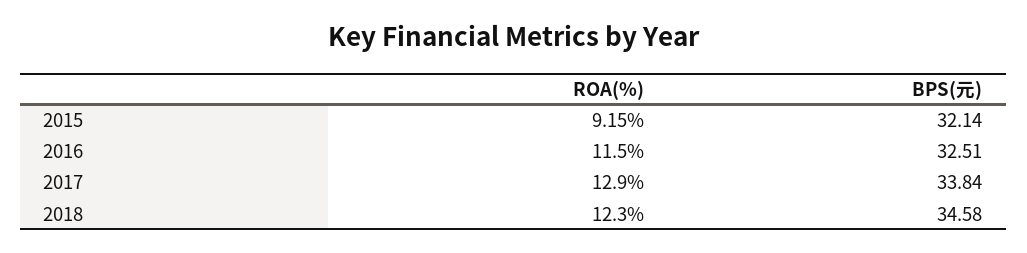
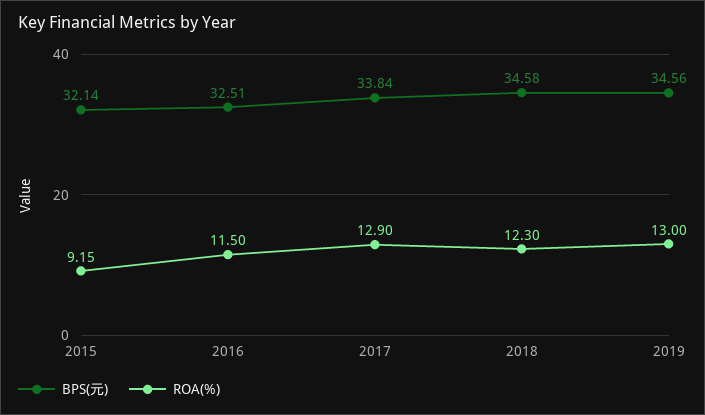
BPS(元), 2019: none -> 34.56
ROA(%), 2019: none -> 13

